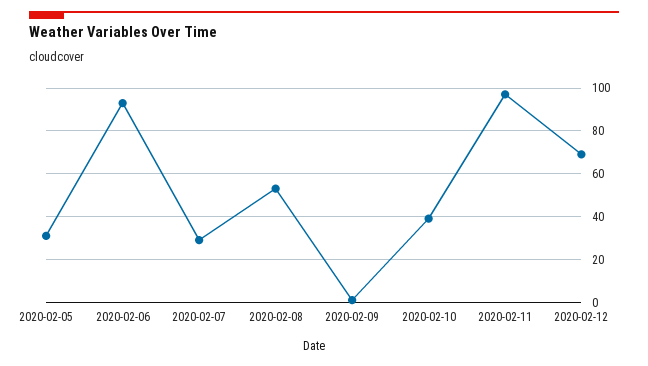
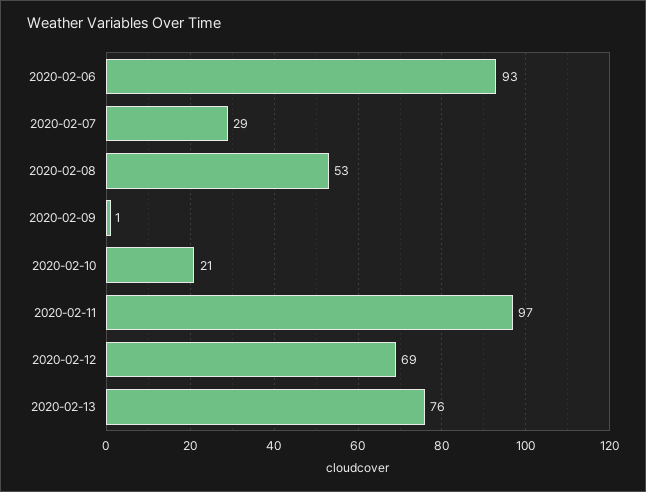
2020-02-05: 30 -> none
2020-02-10: 40 -> 21
2020-02-13: none -> 76

